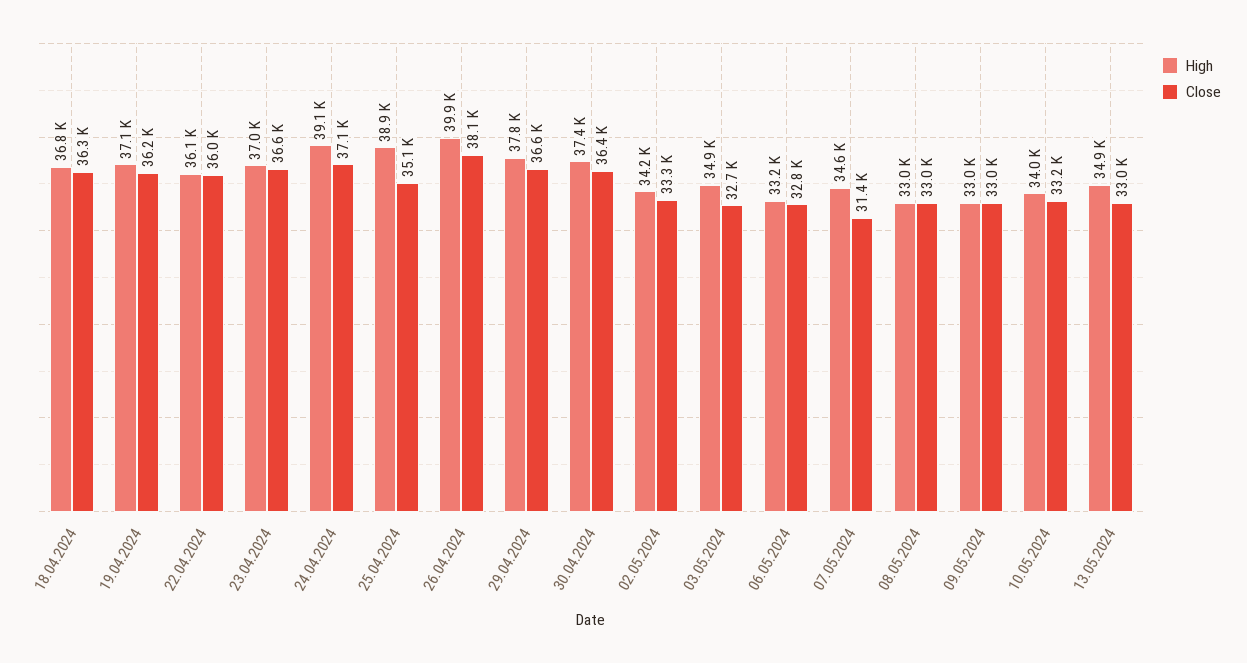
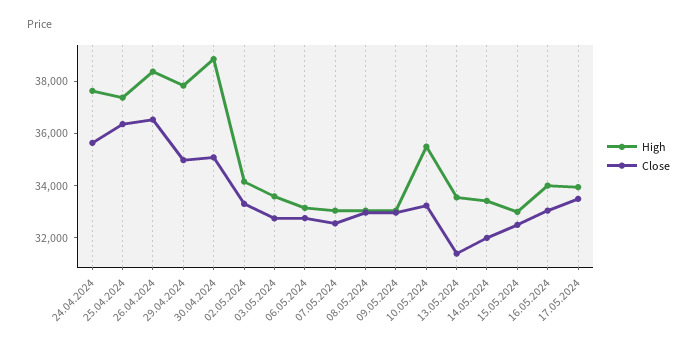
High, 18.04.2024: 36800 -> none
Close, 18.04.2024: 36300 -> none
High, 19.04.2024: 37100 -> none
Close, 19.04.2024: 36200 -> none
High, 22.04.2024: 36100 -> none
Close, 22.04.2024: 36000 -> none
High, 23.04.2024: 37000 -> none
Close, 23.04.2024: 36600 -> none
High, 24.04.2024: 39100 -> 37500
Close, 24.04.2024: 37100 -> 35500
High, 25.04.2024: 38900 -> 37500
Close, 25.04.2024: 35100 -> 36500
High, 26.04.2024: 39900 -> 38500
Close, 26.04.2024: 38100 -> 36500
Close, 29.04.2024: 36600 -> 35000
High, 30.04.2024: 37400 -> 39000
Close, 30.04.2024: 36400 -> 35000
High, 03.05.2024: 34900 -> 33500
High, 07.05.2024: 34600 -> 33000
Close, 07.05.2024: 31400 -> 32500
High, 10.05.2024: 34000 -> 35500
High, 13.05.2024: 34900 -> 33500
Close, 13.05.2024: 33000 -> 31500
High, 14.05.2024: none -> 33500
Close, 14.05.2024: none -> 32000
High, 15.05.2024: none -> 33000
Close, 15.05.2024: none -> 32500
High, 16.05.2024: none -> 34000
Close, 16.05.2024: none -> 33000
High, 17.05.2024: none -> 34000
Close, 17.05.2024: none -> 33500

